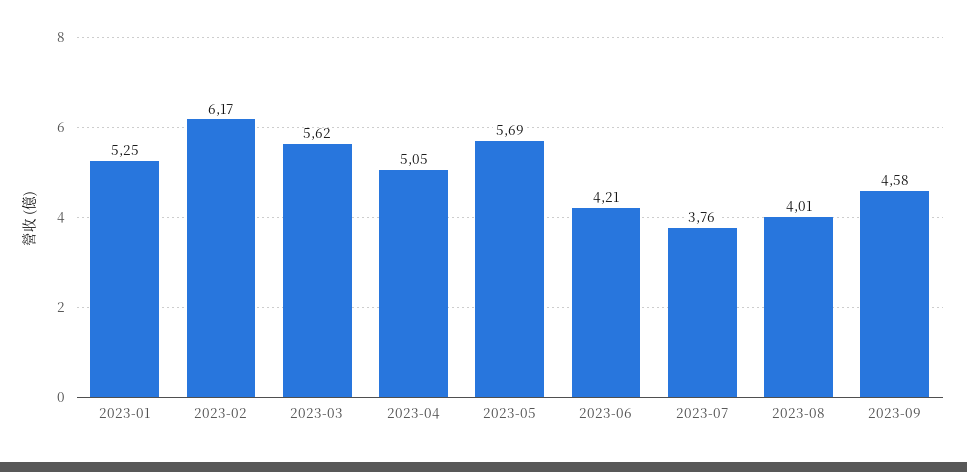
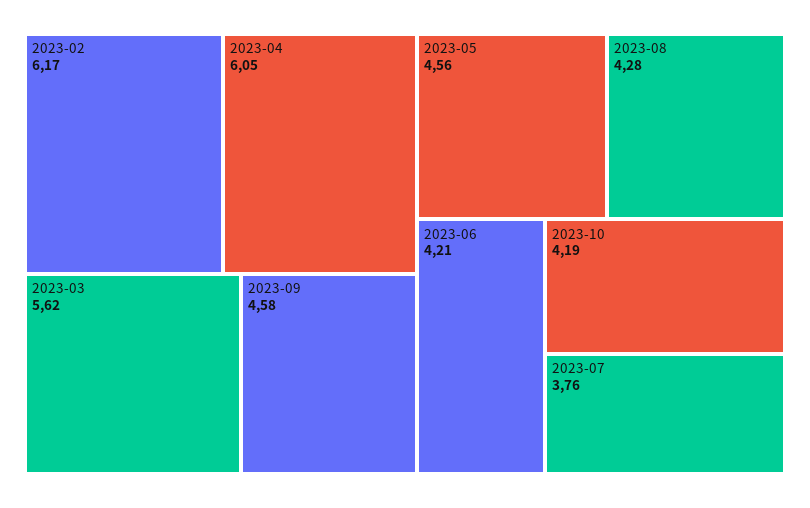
2023-01: 5.25 -> none
2023-04: 5.05 -> 6.05
2023-05: 5.69 -> 4.56
2023-08: 4.01 -> 4.28
2023-10: none -> 4.19

